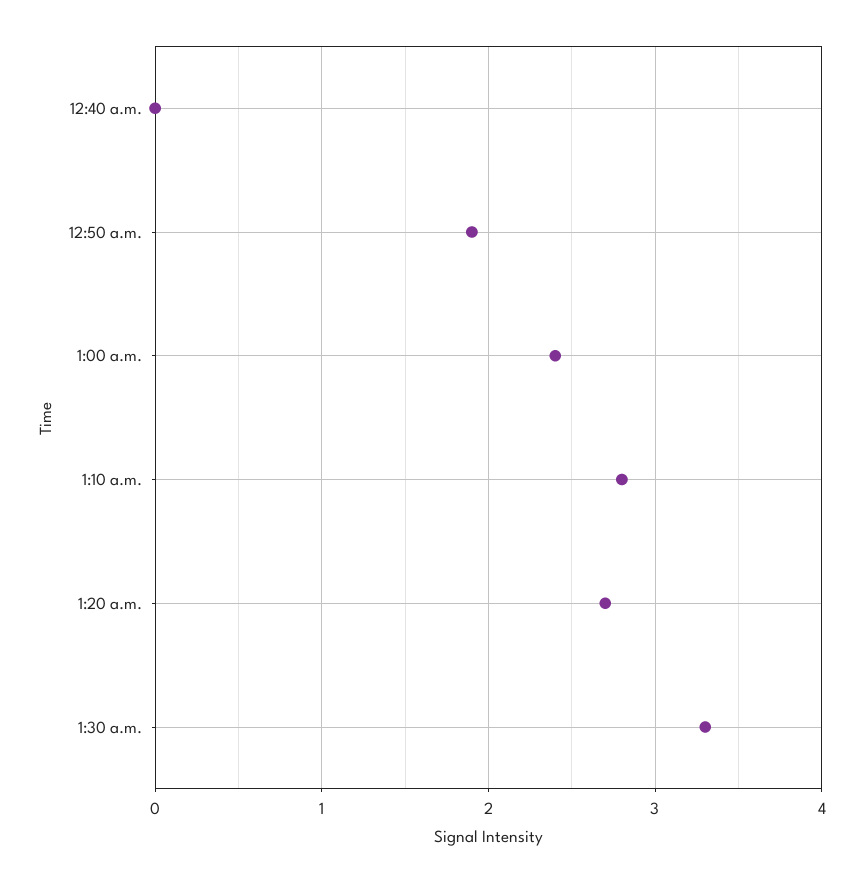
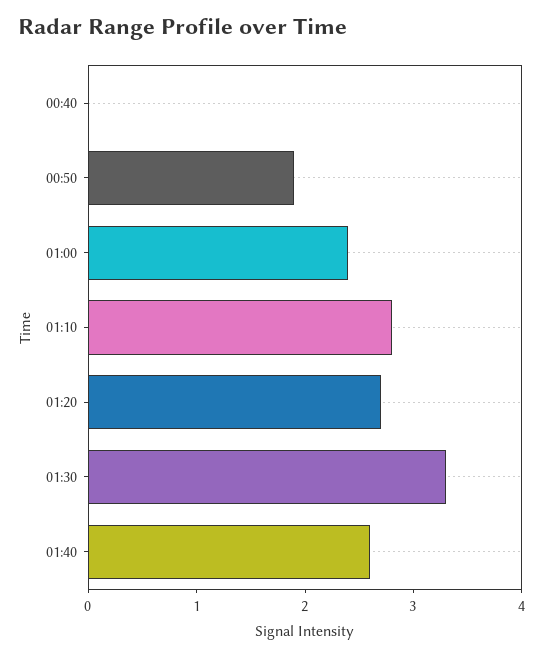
01:40: none -> 2.6

